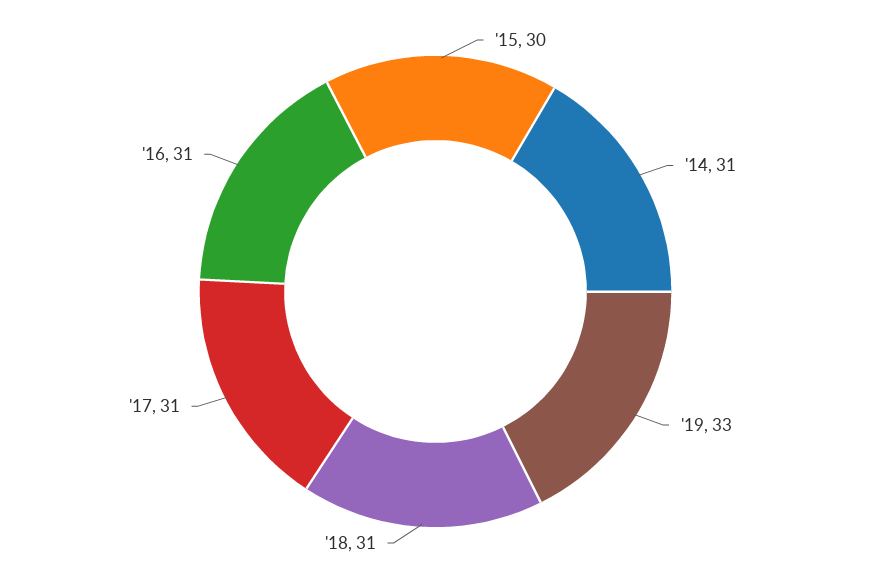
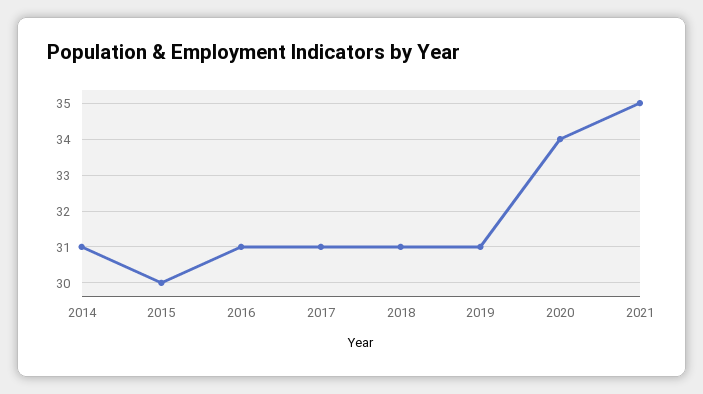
'19: 33 -> 31
2020: none -> 34
2021: none -> 35

